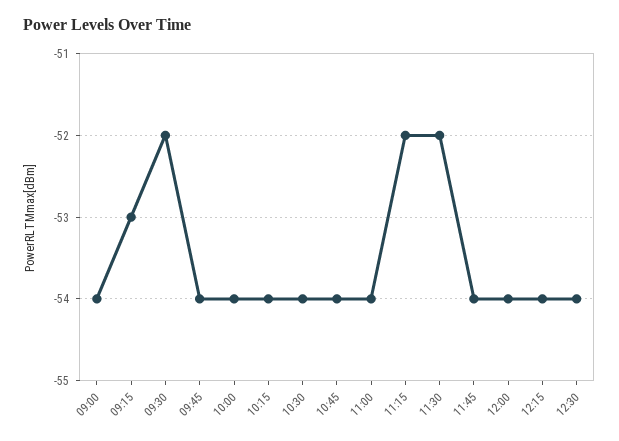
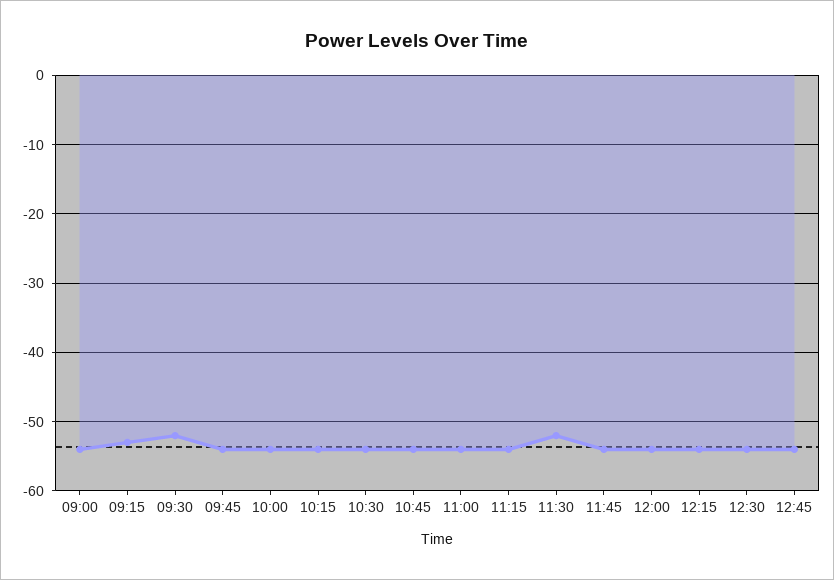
11:15: -52 -> -54
12:45: none -> -54

